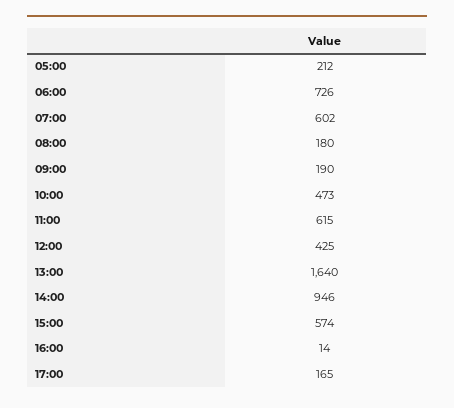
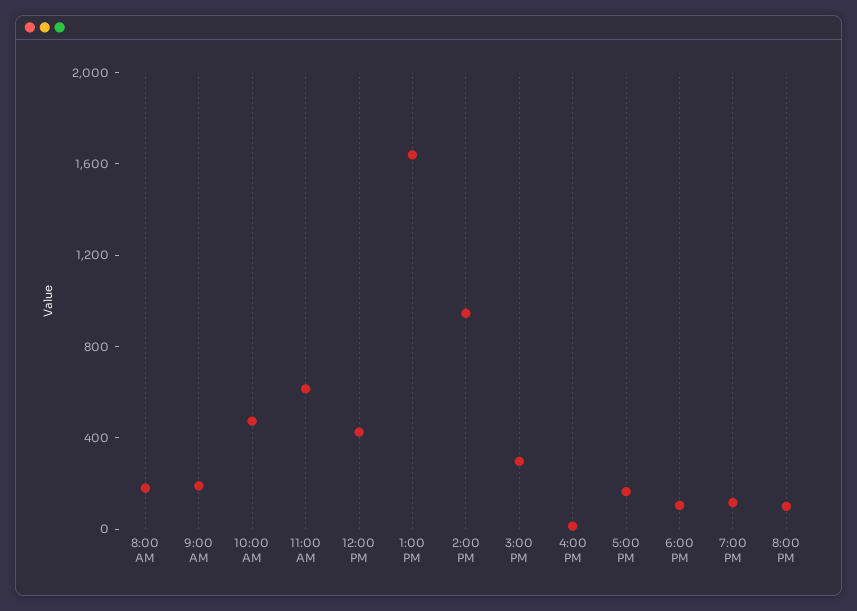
05:00: 212 -> none
06:00: 726 -> none
07:00: 602 -> none
15:00: 574 -> 300
6:00 PM: none -> 100
7:00 PM: none -> 100
8:00 PM: none -> 100

